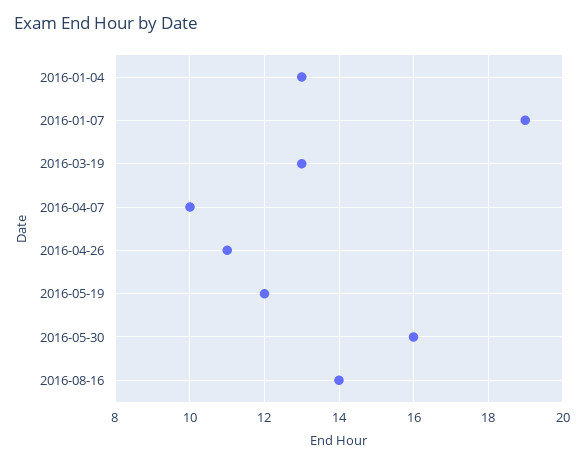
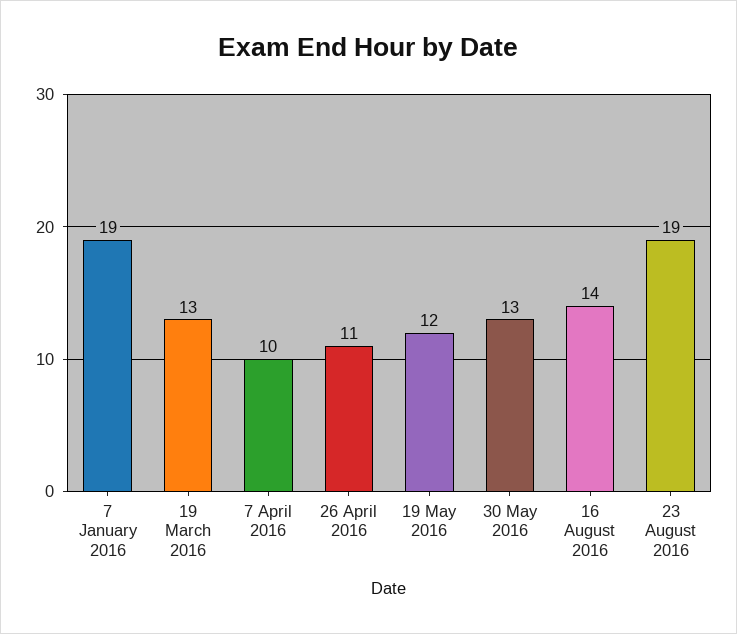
2016-01-04: 13 -> none
2016-05-30: 16 -> 13
23 August 2016: none -> 19

